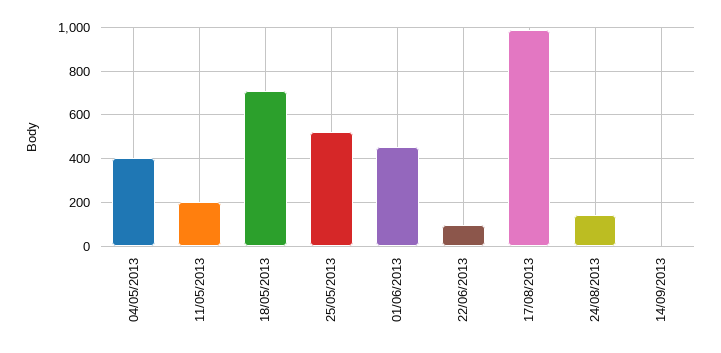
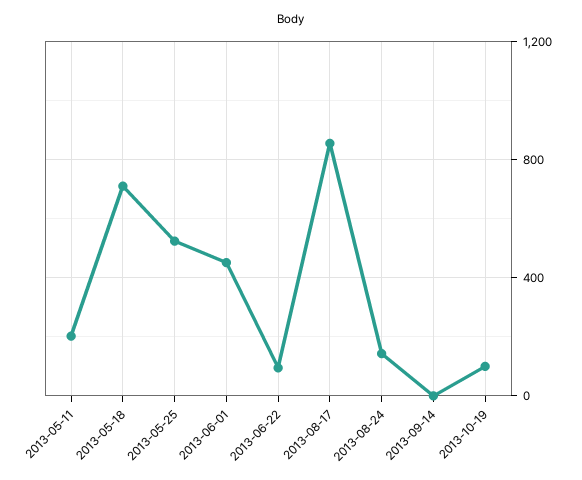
04/05/2013: 400 -> none
17/08/2013: 1000 -> 850
2013-10-19: none -> 100

